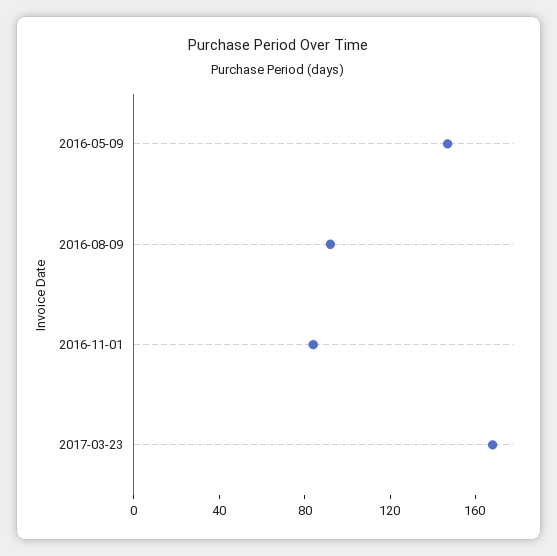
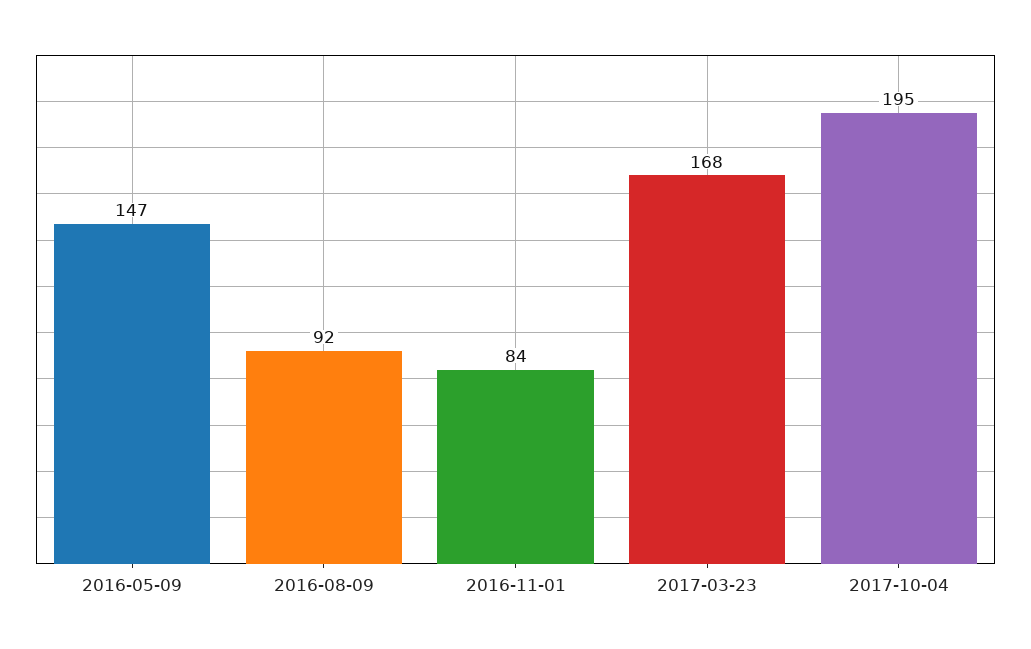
2017-10-04: none -> 195

